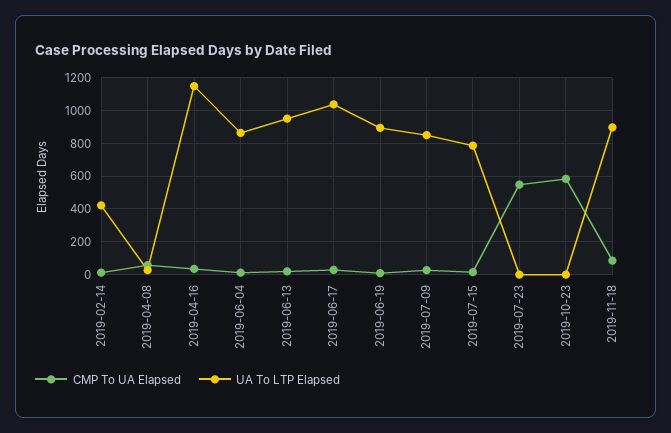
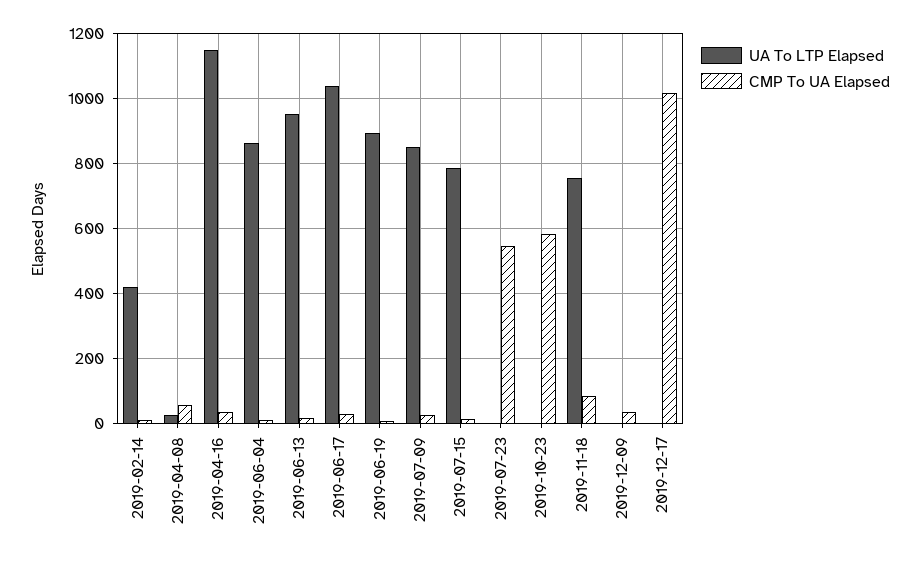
UA To LTP Elapsed, 2019-11-18: 900 -> 760
UA To LTP Elapsed, 2019-12-09: none -> 0
CMP To UA Elapsed, 2019-12-09: none -> 40
UA To LTP Elapsed, 2019-12-17: none -> 0
CMP To UA Elapsed, 2019-12-17: none -> 1020

